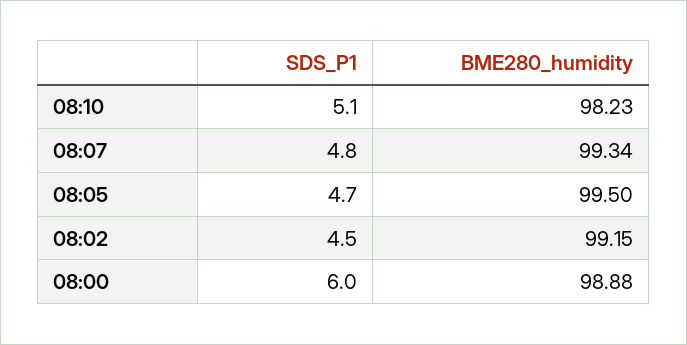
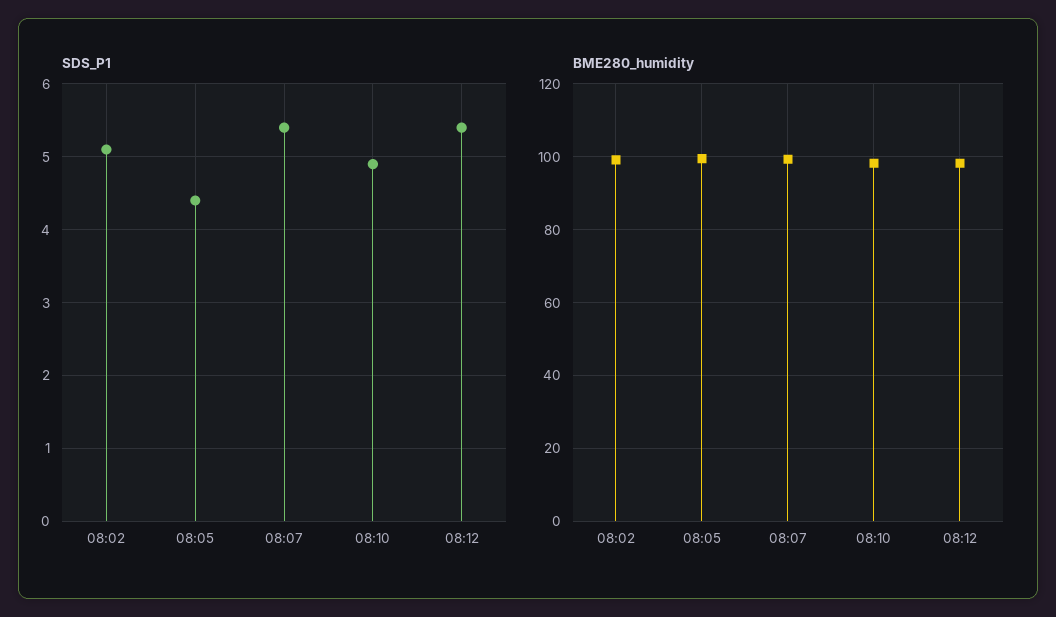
SDS_P1, 08:10: 5.1 -> 4.9
SDS_P1, 08:07: 4.8 -> 5.4
SDS_P1, 08:05: 4.7 -> 4.4
SDS_P1, 08:02: 4.5 -> 5.1
SDS_P1, 08:00: 6 -> none
BME280_humidity, 08:00: 98.88 -> none
SDS_P1, 08:12: none -> 5.4
BME280_humidity, 08:12: none -> 98

